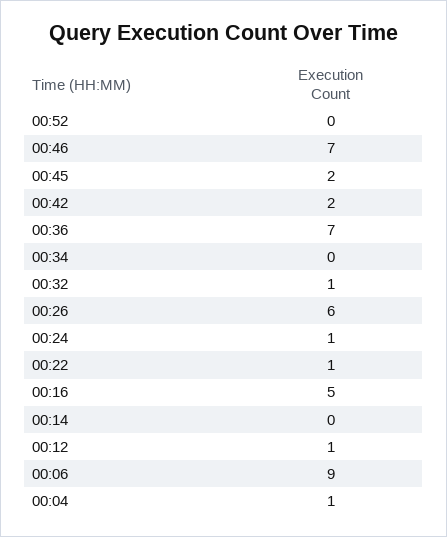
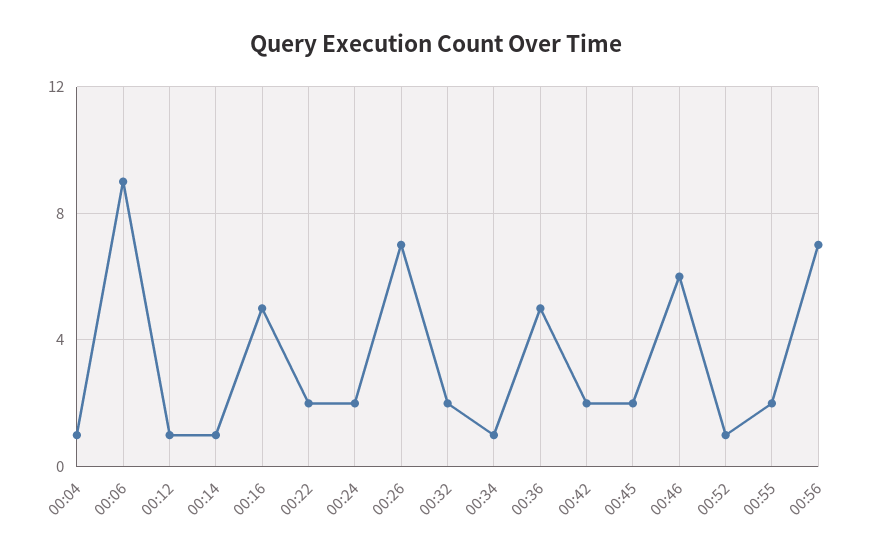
00:52: 0 -> 1
00:46: 7 -> 6
00:36: 7 -> 5
00:34: 0 -> 1
00:32: 1 -> 2
00:26: 6 -> 7
00:24: 1 -> 2
00:22: 1 -> 2
00:14: 0 -> 1
00:55: none -> 2
00:56: none -> 7

